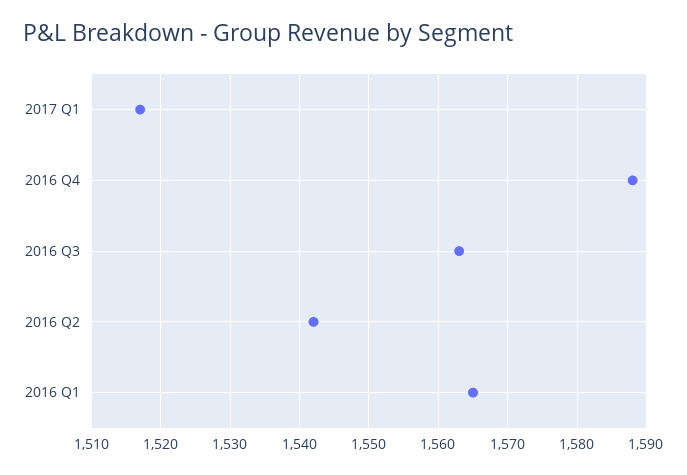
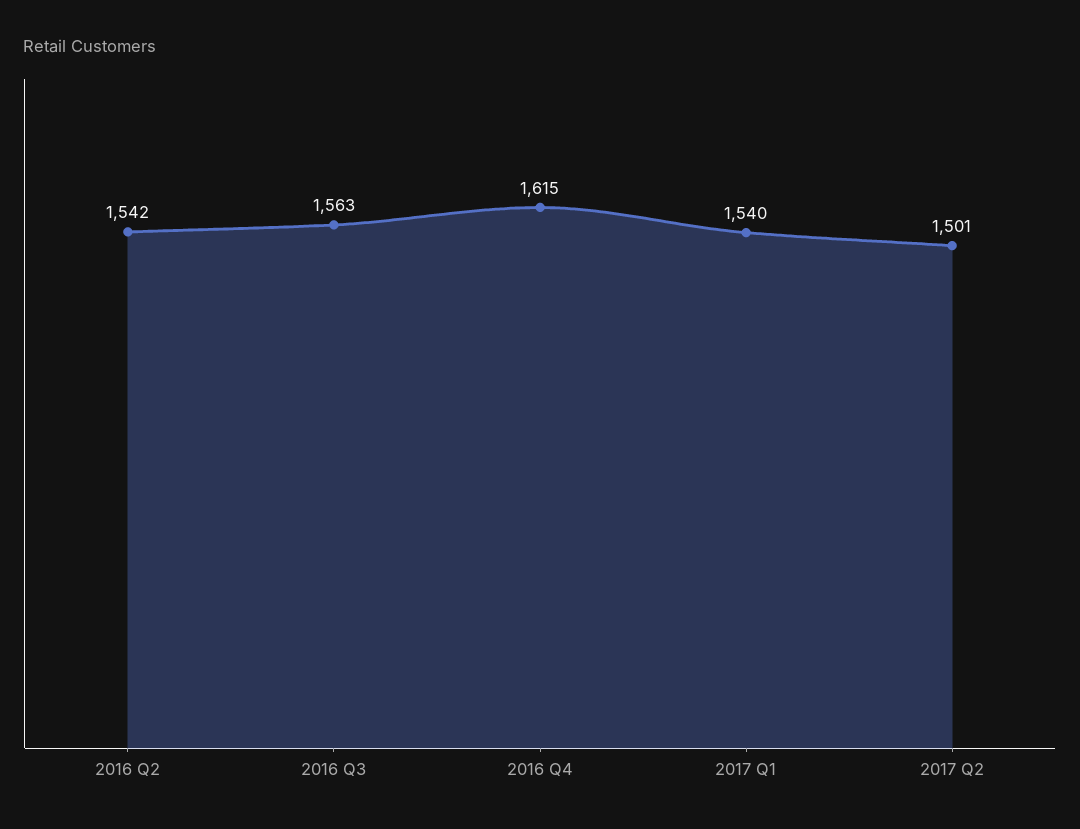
2017 Q1: 1517 -> 1540
2016 Q4: 1588 -> 1615
2016 Q1: 1565 -> none
2017 Q2: none -> 1501

